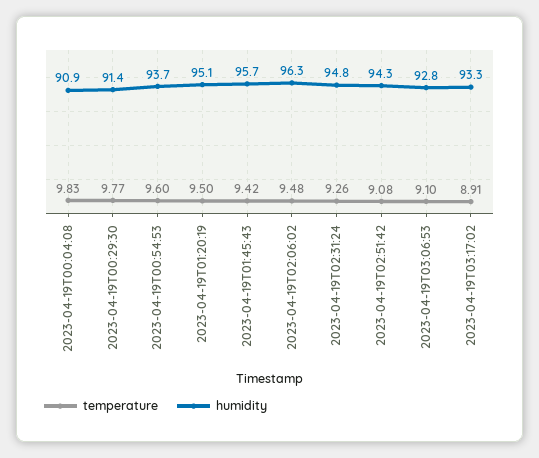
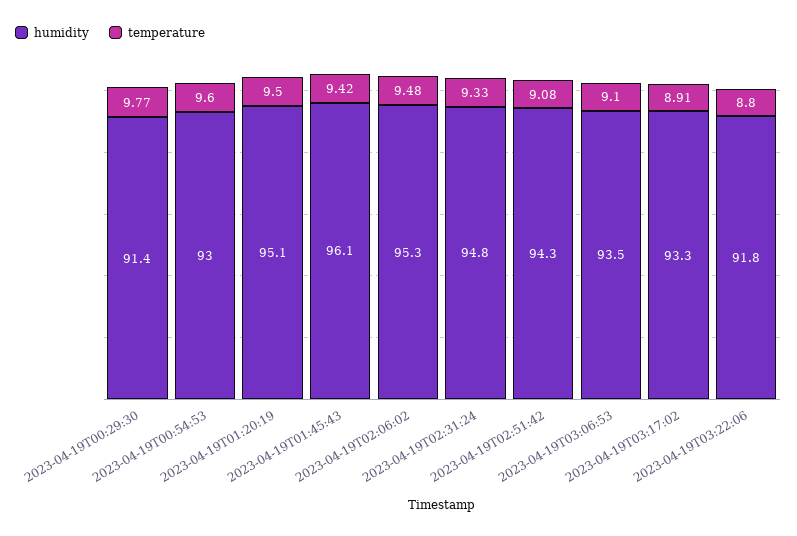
temperature, 2023-04-19T00:04:08: 9.83 -> none
humidity, 2023-04-19T00:04:08: 90.9 -> none
humidity, 2023-04-19T00:54:53: 93.7 -> 93
humidity, 2023-04-19T01:45:43: 95.7 -> 96.1
humidity, 2023-04-19T02:06:02: 96.3 -> 95.3
temperature, 2023-04-19T02:31:24: 9.26 -> 9.33
humidity, 2023-04-19T03:06:53: 92.8 -> 93.5
humidity, 2023-04-19T03:22:06: none -> 91.8
temperature, 2023-04-19T03:22:06: none -> 8.8

